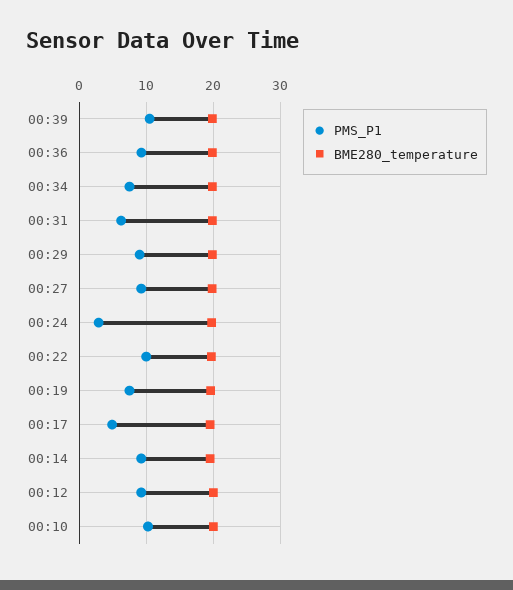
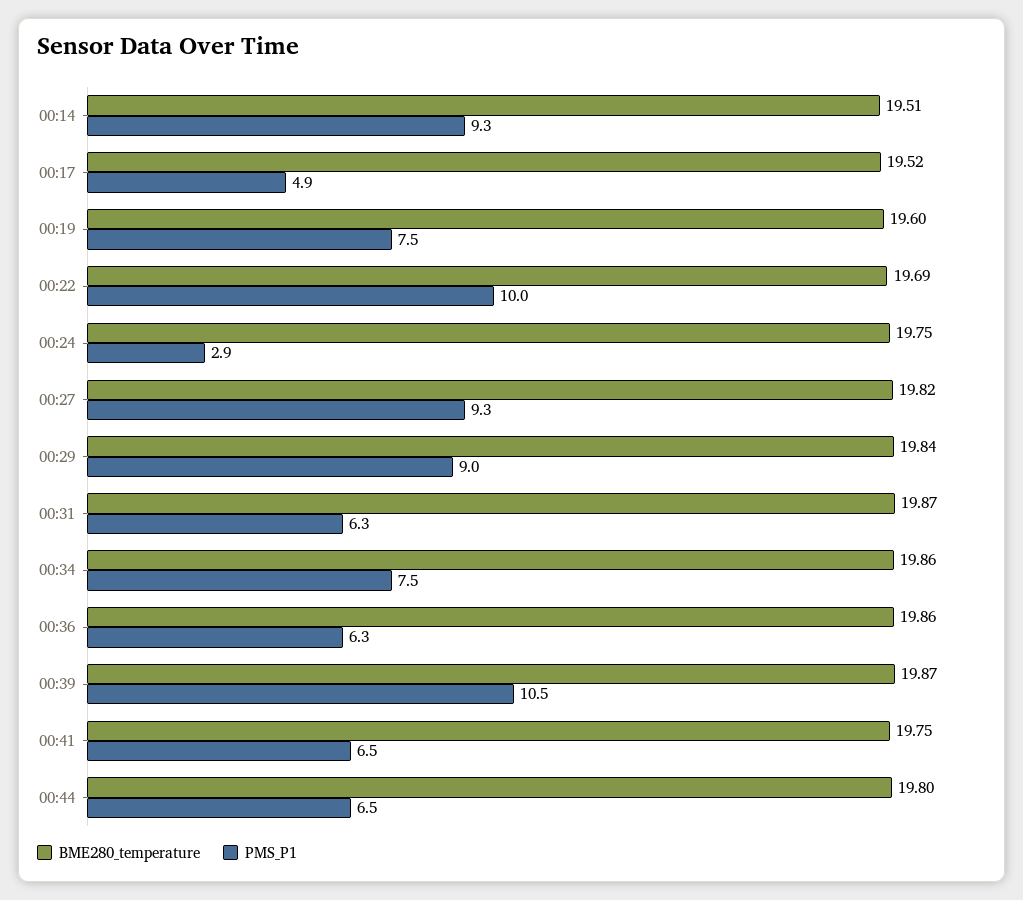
PMS_P1, 00:36: 9 -> 6.3
PMS_P1, 00:12: 9 -> none
BME280_temperature, 00:12: 20 -> none
PMS_P1, 00:10: 10 -> none
BME280_temperature, 00:10: 20 -> none
BME280_temperature, 00:41: none -> 19.75
PMS_P1, 00:41: none -> 6.5
BME280_temperature, 00:44: none -> 19.8
PMS_P1, 00:44: none -> 6.5

